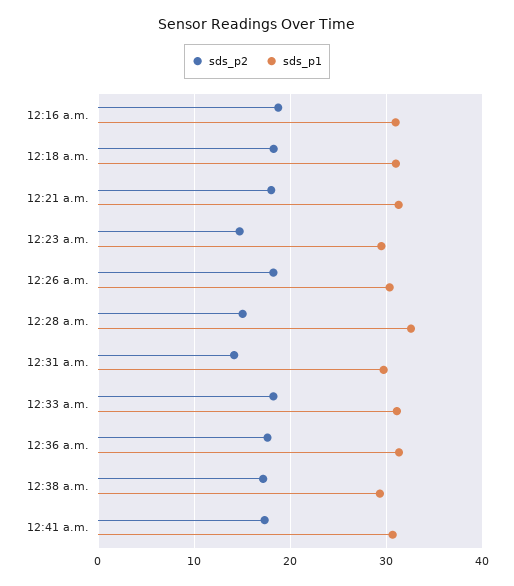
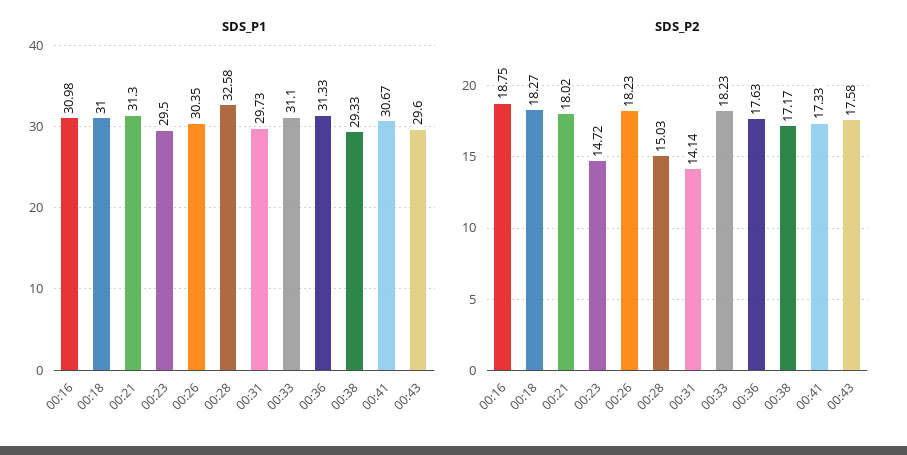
sds_p1, 00:43: none -> 29.6
sds_p2, 00:43: none -> 17.58

